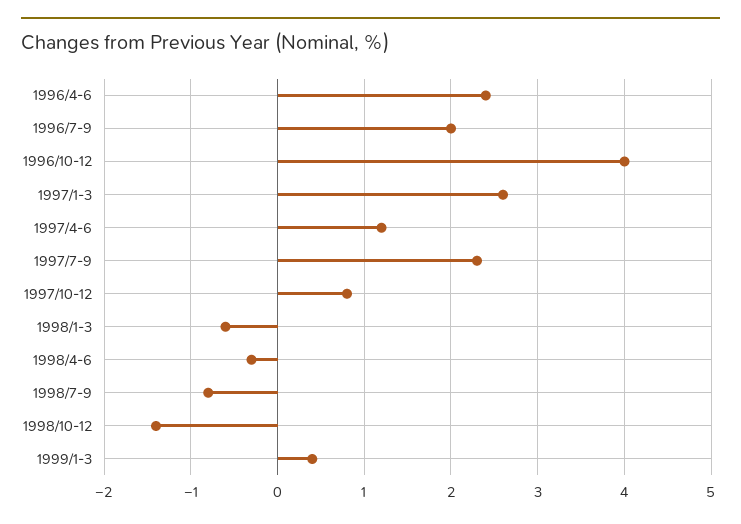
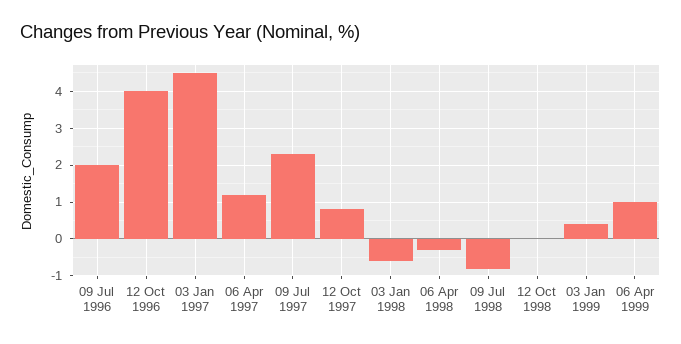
1996/4-6: 2.4 -> none
1997/1-3: 2.6 -> 4.5
1998/10-12: -1.4 -> 0
06 Apr 1999: none -> 1

